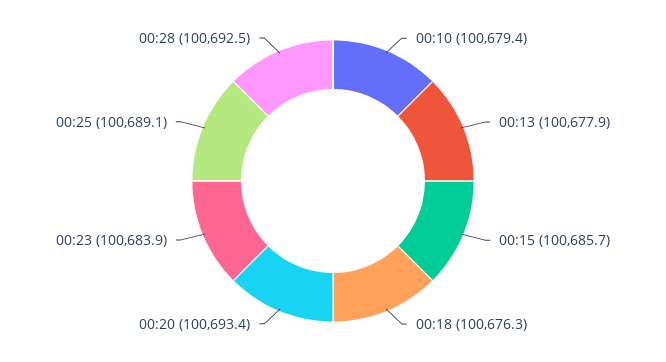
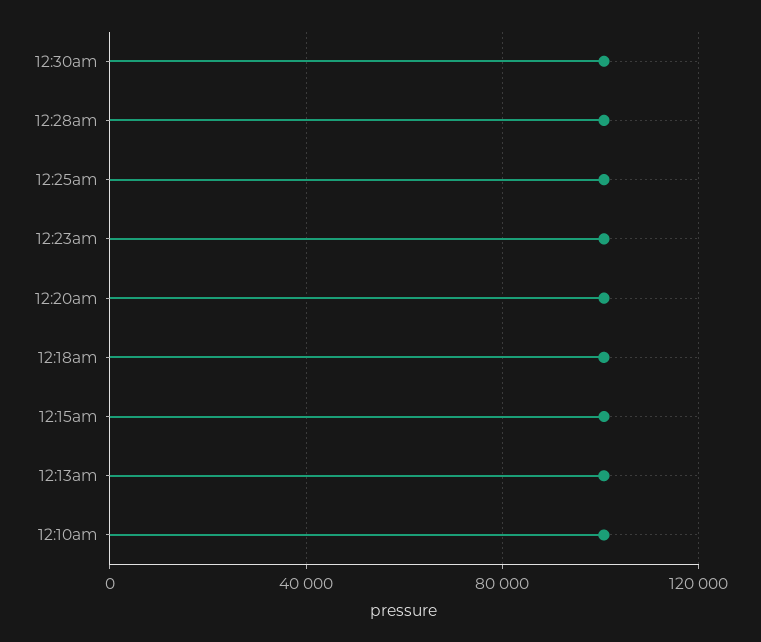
12:30am: none -> 100000

